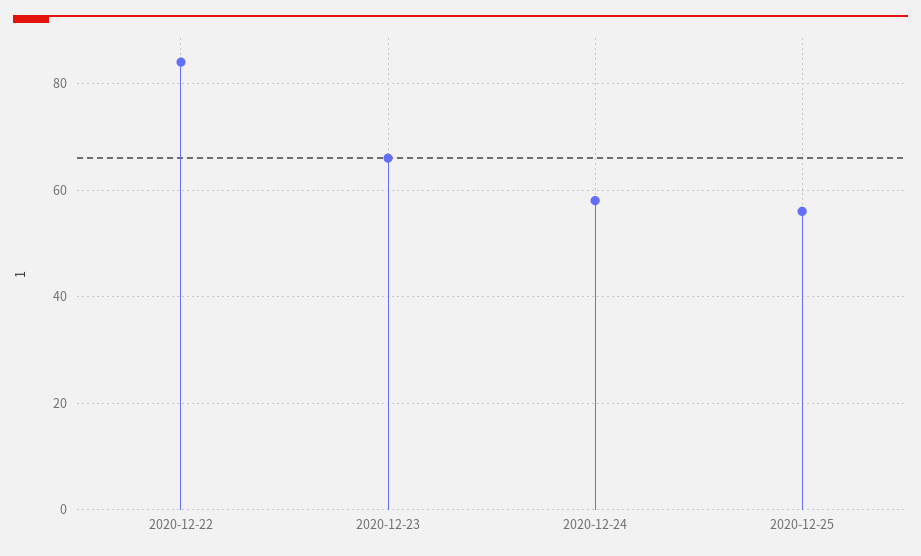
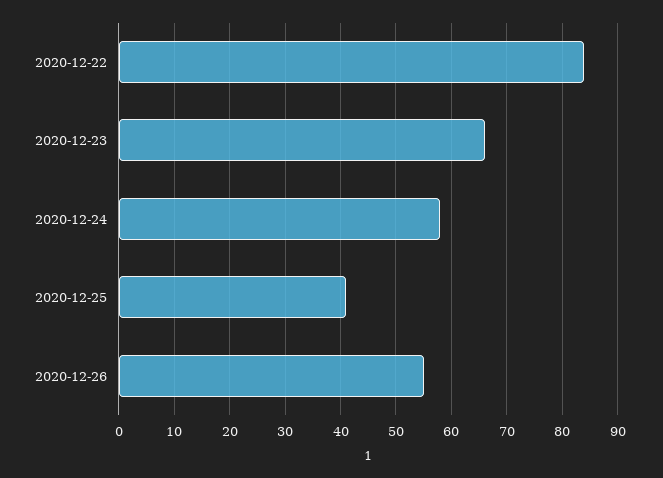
2020-12-25: 55 -> 40
2020-12-26: none -> 55

